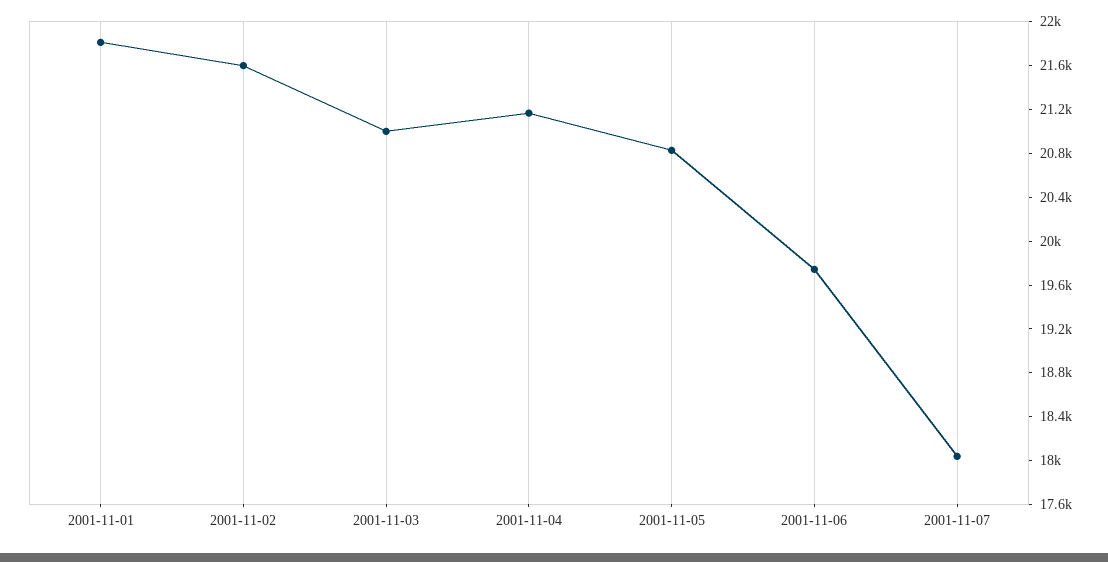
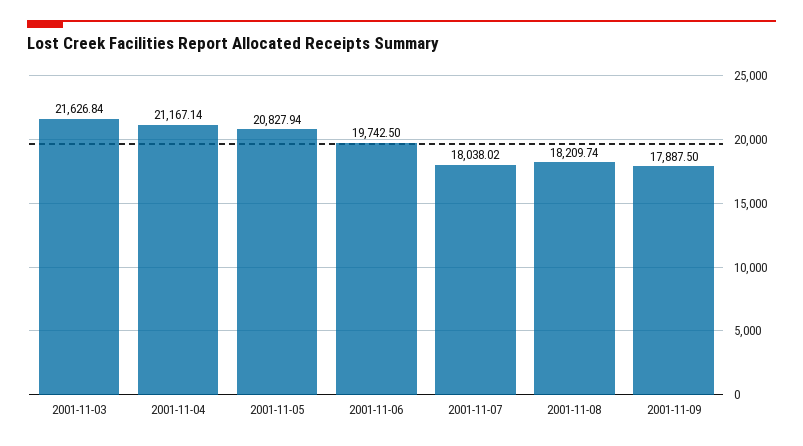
2001-11-01: 21800 -> none
2001-11-02: 21600 -> none
2001-11-03: 21000 -> 21626.84
2001-11-08: none -> 18209.74
2001-11-09: none -> 17887.5

